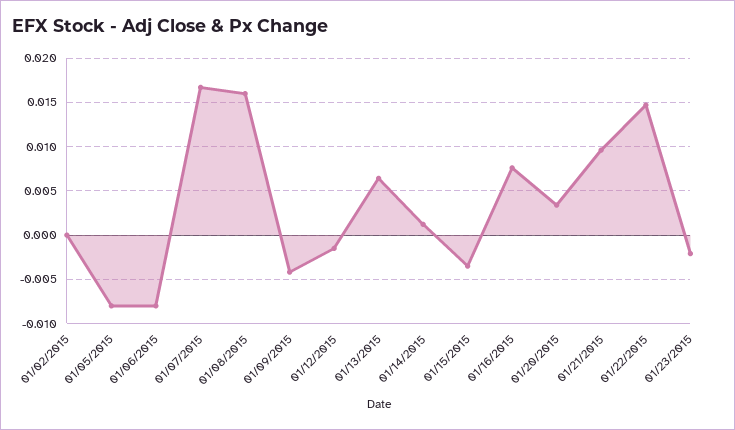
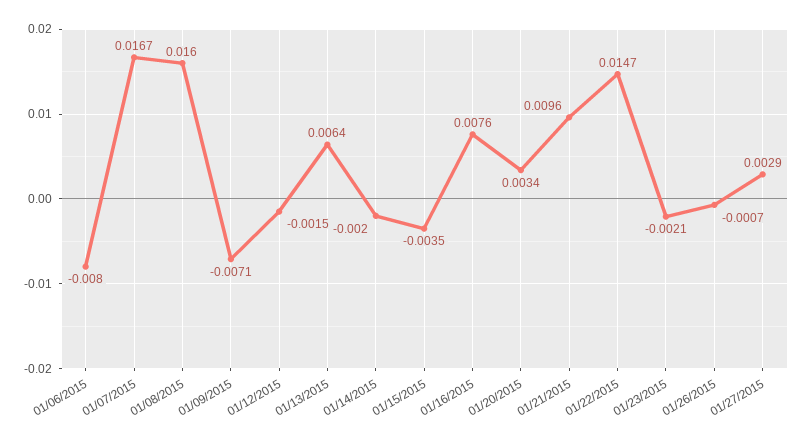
01/02/2015: 0 -> none
01/05/2015: -0.008 -> none
01/09/2015: -0.004 -> -0.0071
01/14/2015: 0.001 -> -0.002
01/26/2015: none -> -0.0007
01/27/2015: none -> 0.0029

